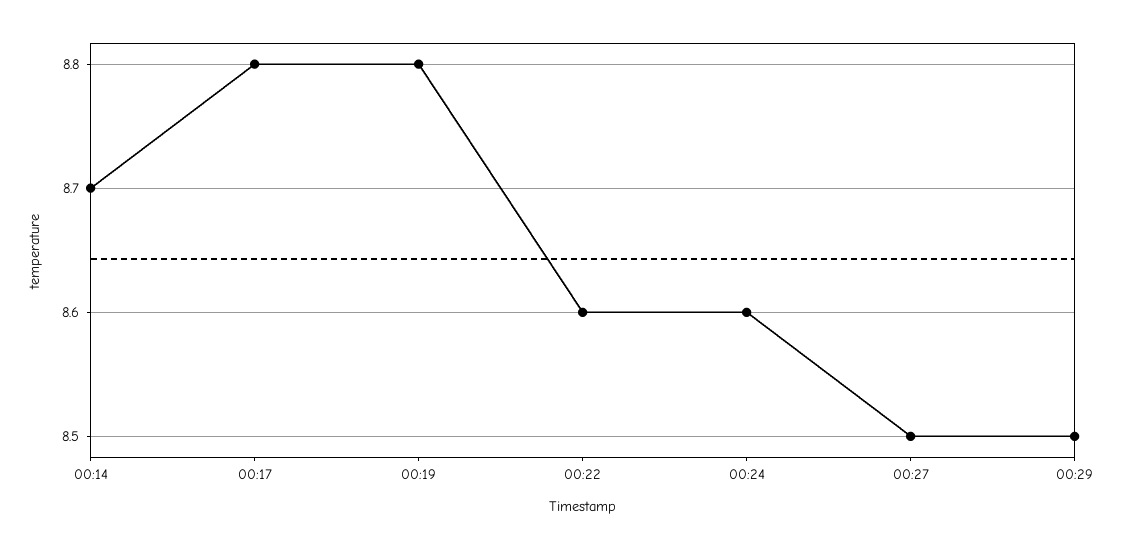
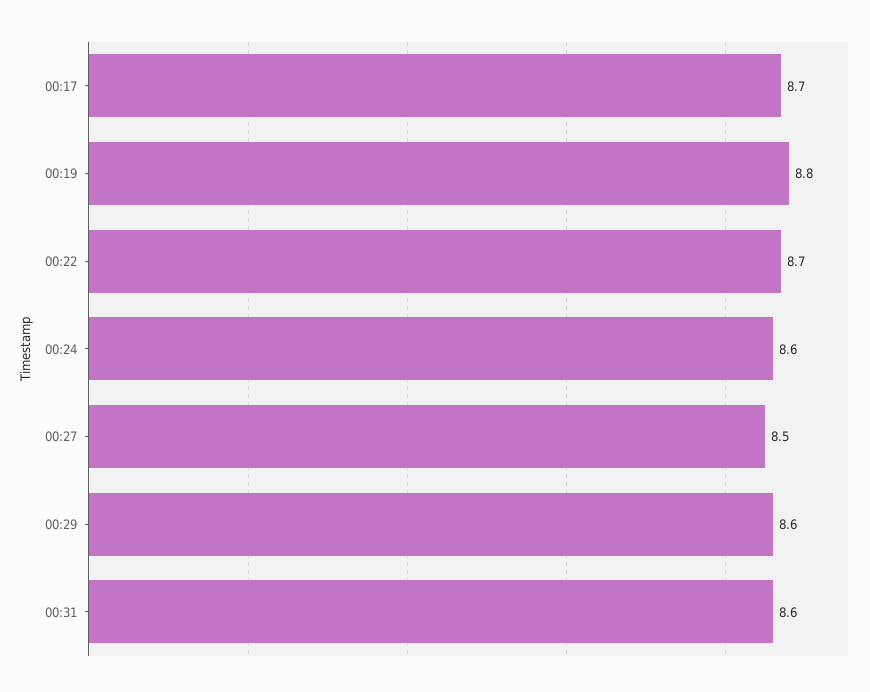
00:14: 8.7 -> none
00:17: 8.8 -> 8.7
00:22: 8.6 -> 8.7
00:29: 8.5 -> 8.6
00:31: none -> 8.6

